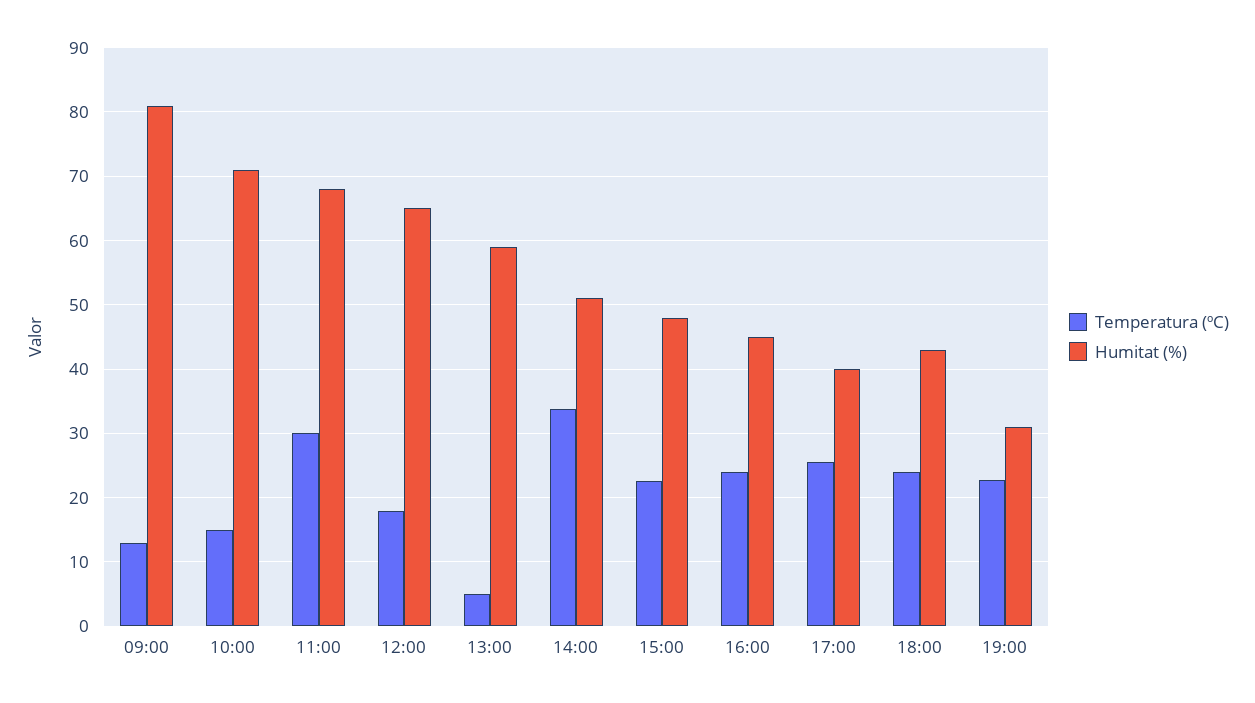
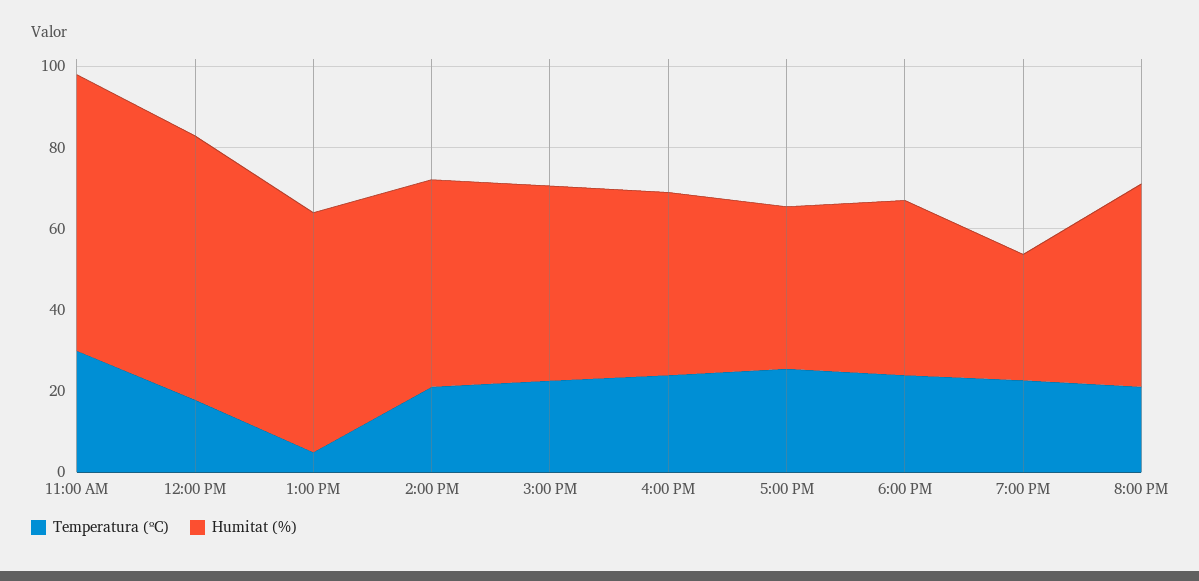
Temperatura (ºC), 09:00: 13 -> none
Humitat (%), 09:00: 81 -> none
Temperatura (ºC), 10:00: 15 -> none
Humitat (%), 10:00: 71 -> none
Temperatura (ºC), 14:00: 34 -> 20
Temperatura (ºC), 8:00 PM: none -> 20
Humitat (%), 8:00 PM: none -> 50

